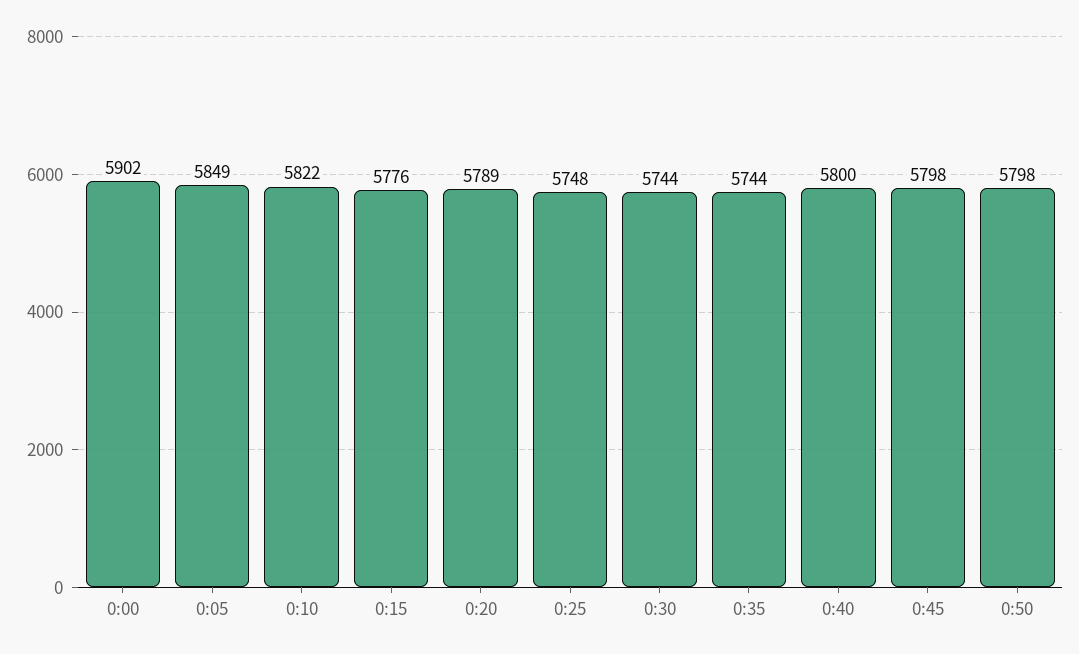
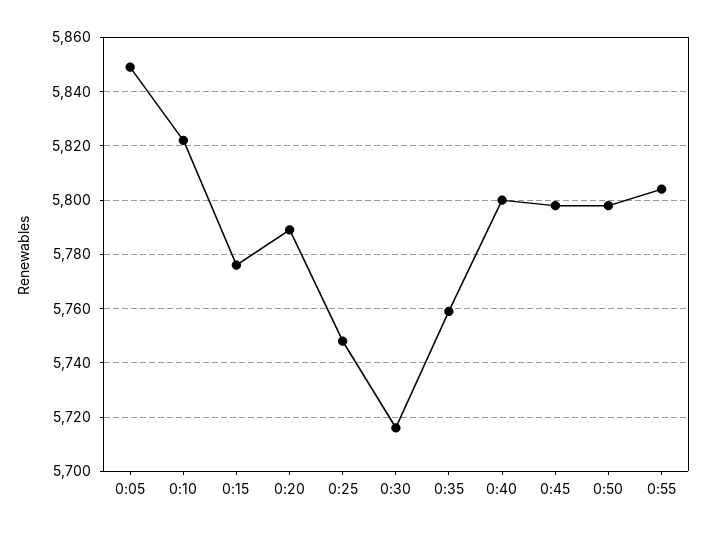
0:00: 5902 -> none
0:30: 5744 -> 5715
0:35: 5744 -> 5760
0:55: none -> 5805

